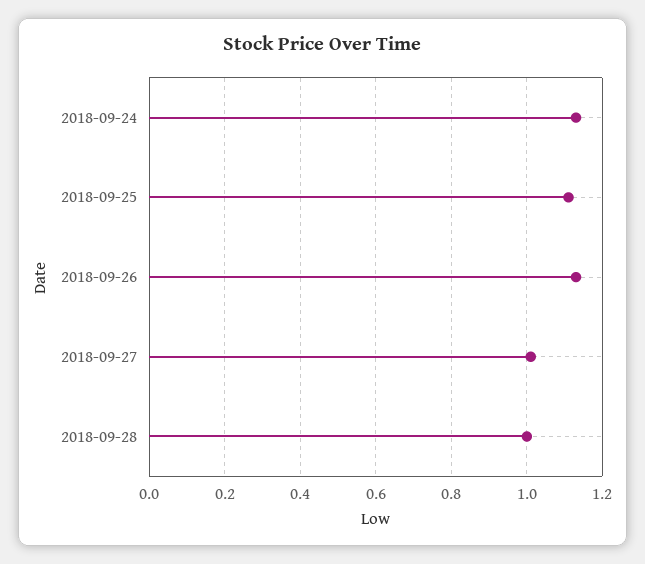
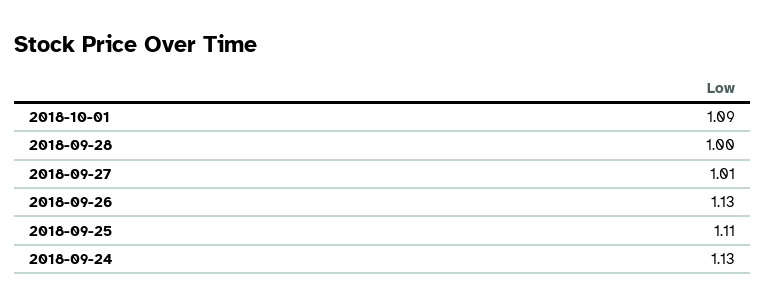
2018-10-01: none -> 1.09

